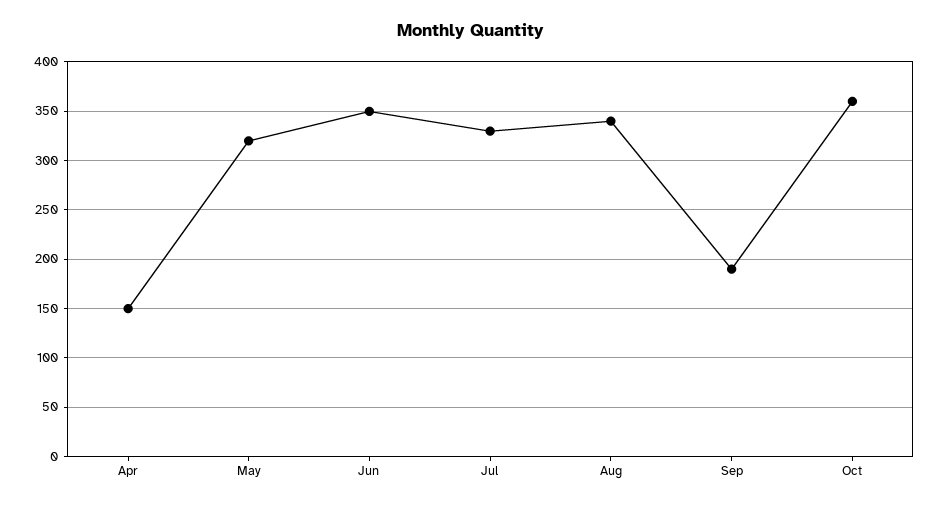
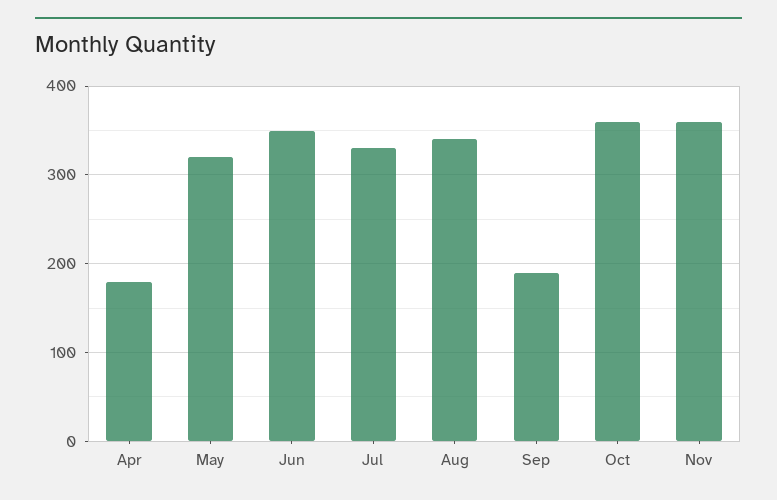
Apr: 150 -> 180
Nov: none -> 360

